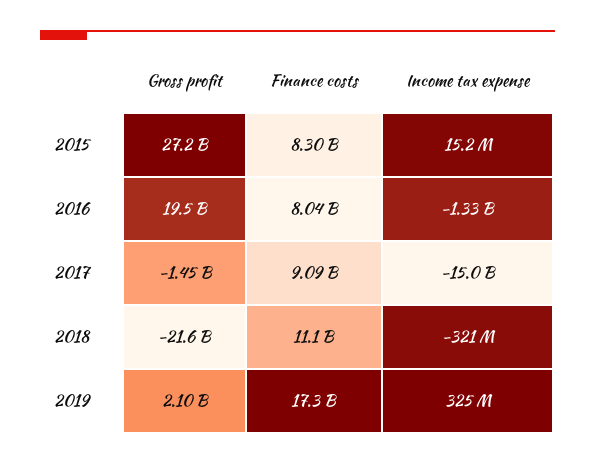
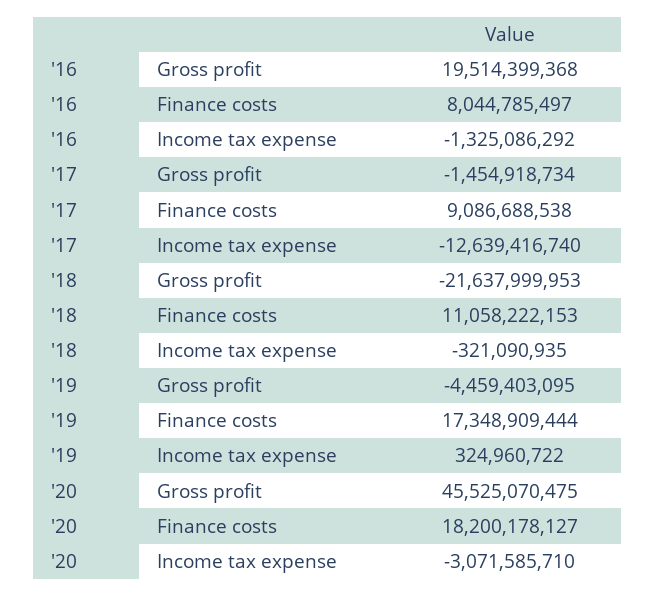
Gross profit, 2015: 27200000000 -> none
Finance costs, 2015: 8300000000 -> none
Income tax expense, 2015: 15200000 -> none
Income tax expense, 2017: -15000000000 -> -12639416740
Gross profit, 2019: 2100000000 -> -4459403095
Gross profit, '20: none -> 45525070475
Finance costs, '20: none -> 18200178127
Income tax expense, '20: none -> -3071585710

